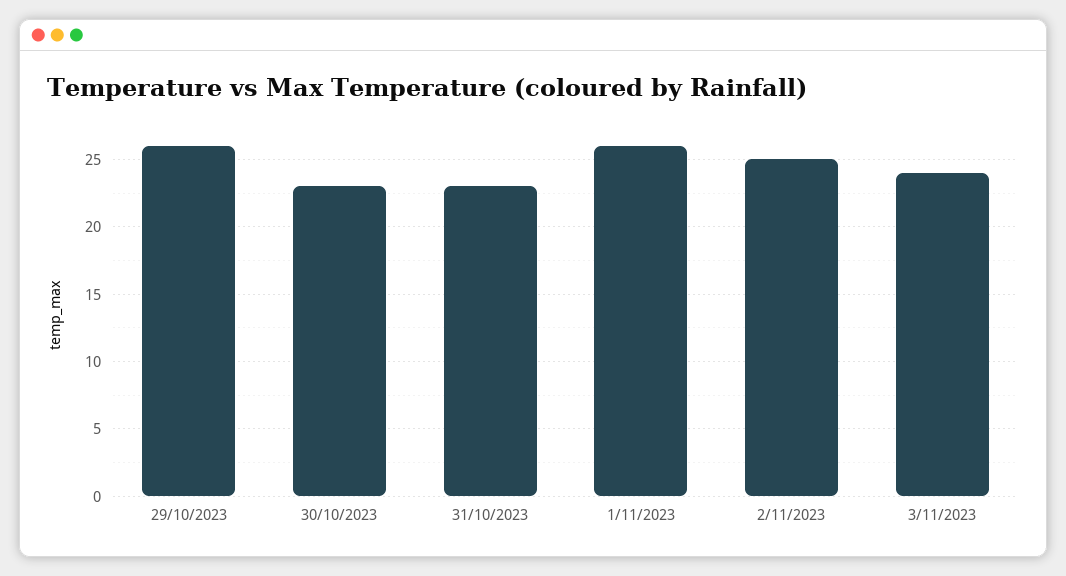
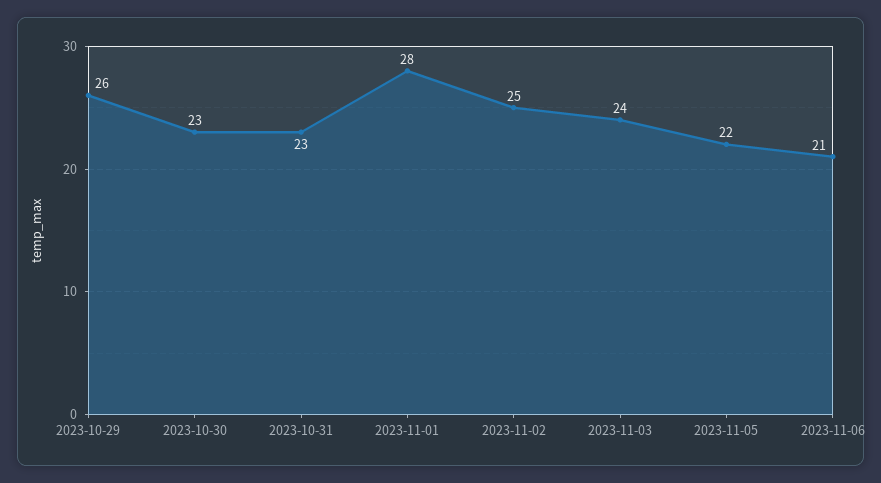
1/11/2023: 26 -> 28
2023-11-05: none -> 22
2023-11-06: none -> 21

